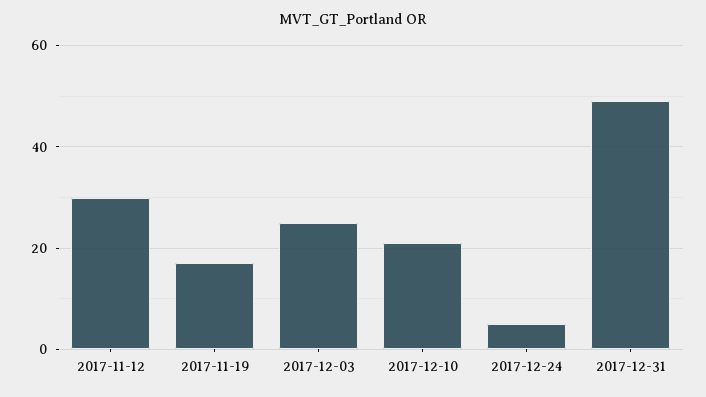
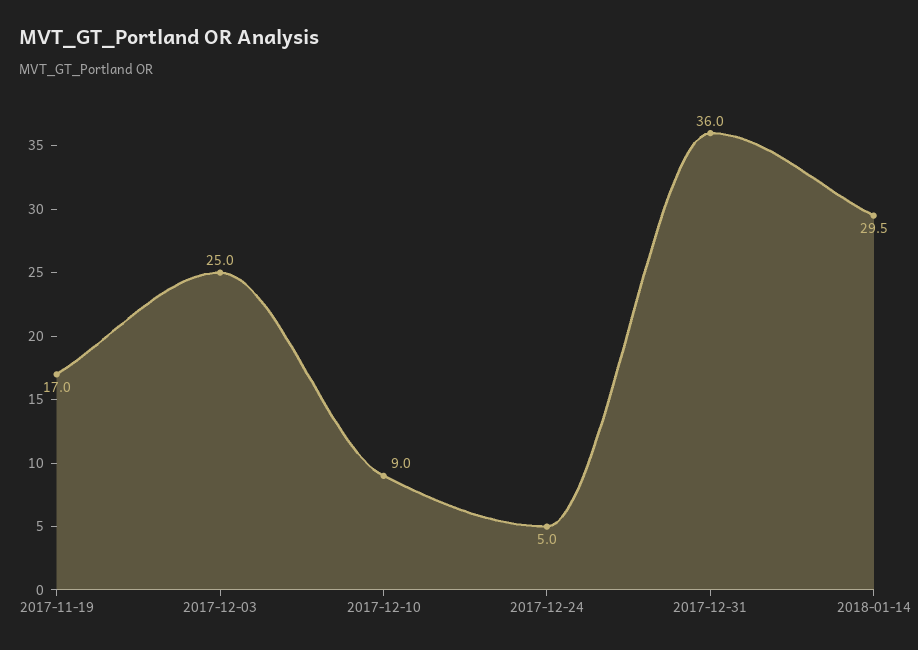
2017-11-12: 30 -> none
2017-12-10: 20 -> 9
2017-12-31: 50 -> 36
2018-01-14: none -> 29.5

